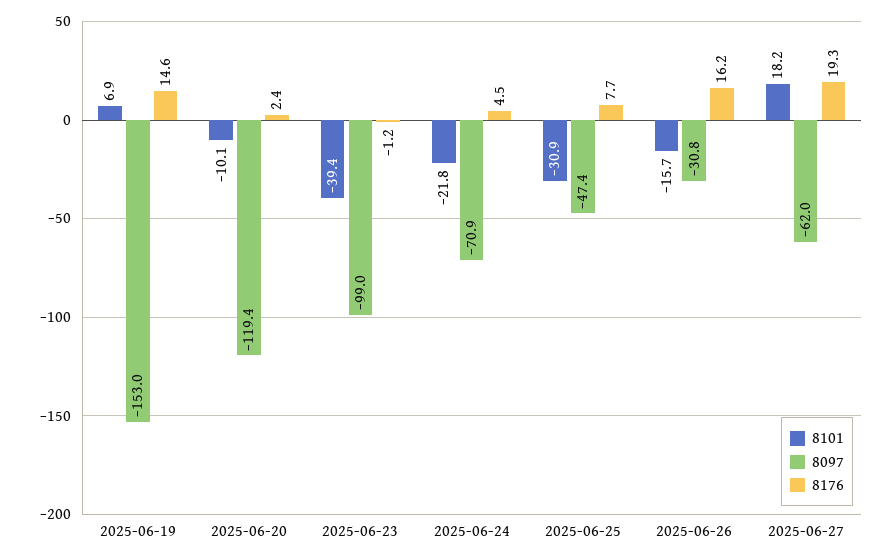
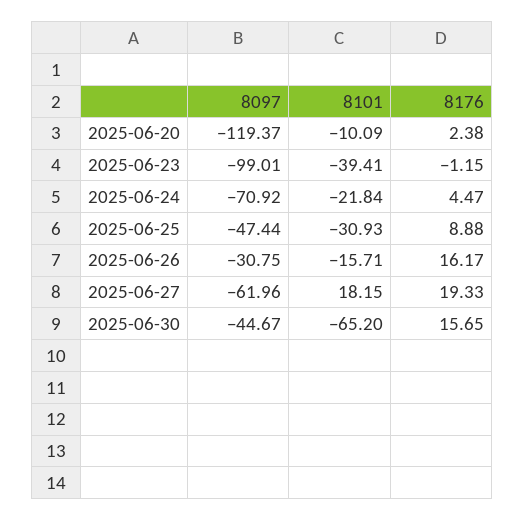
8101, 2025-06-19: 6.9 -> none
8097, 2025-06-19: -153 -> none
8176, 2025-06-19: 14.6 -> none
8176, 2025-06-25: 7.7 -> 8.88
8097, 2025-06-30: none -> -44.67
8101, 2025-06-30: none -> -65.2
8176, 2025-06-30: none -> 15.65

